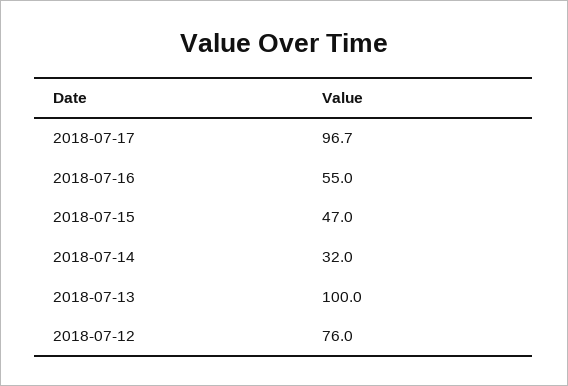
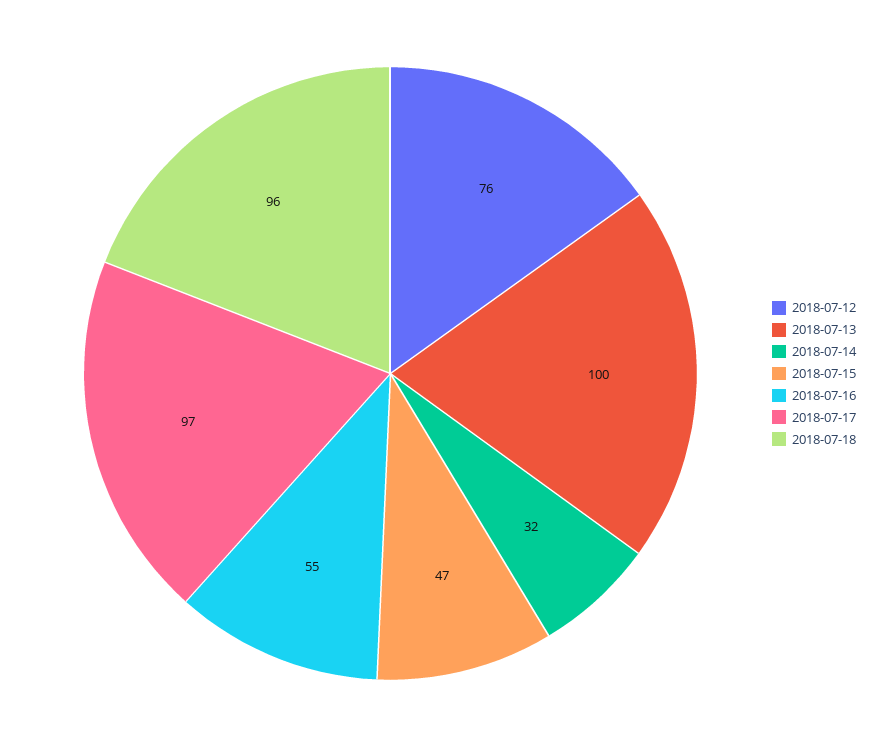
2018-07-18: none -> 96

